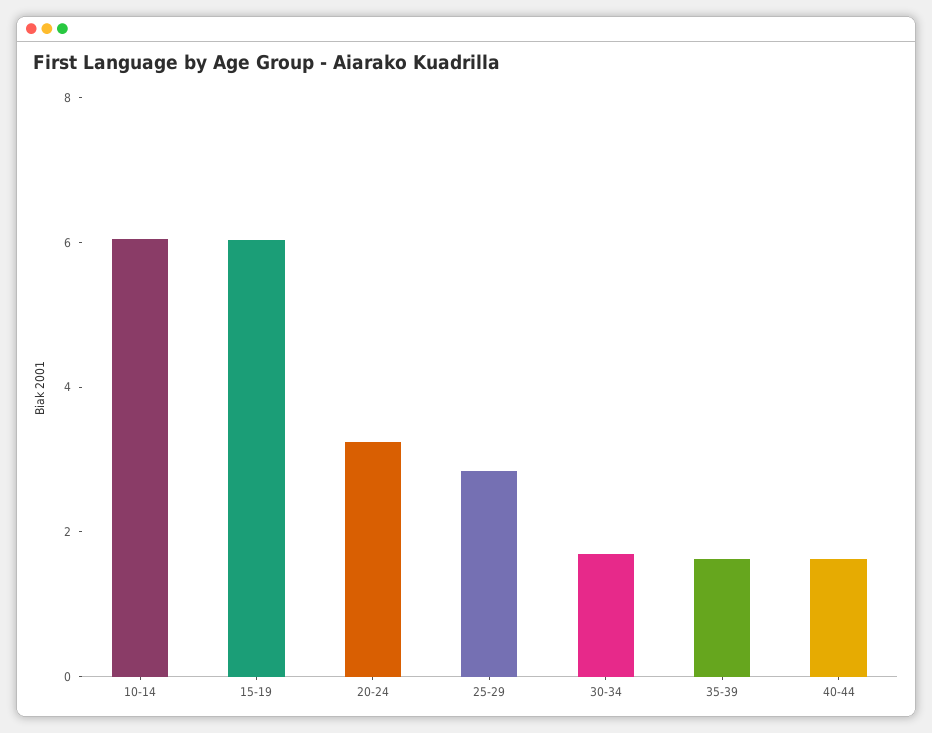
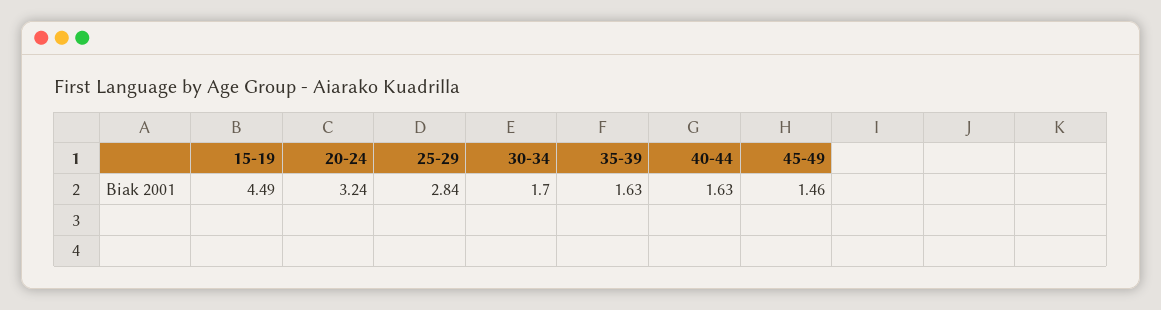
10-14: 6 -> none
15-19: 6 -> 4.49
45-49: none -> 1.46

